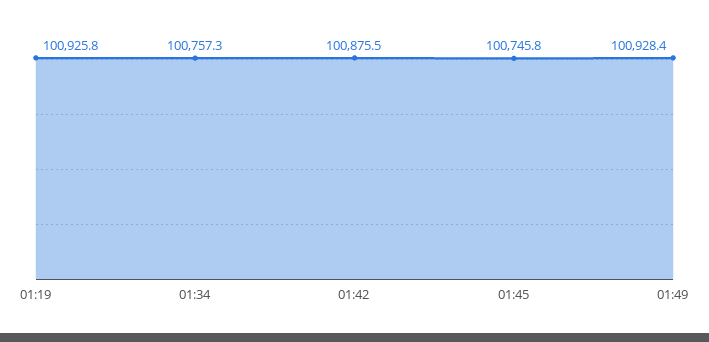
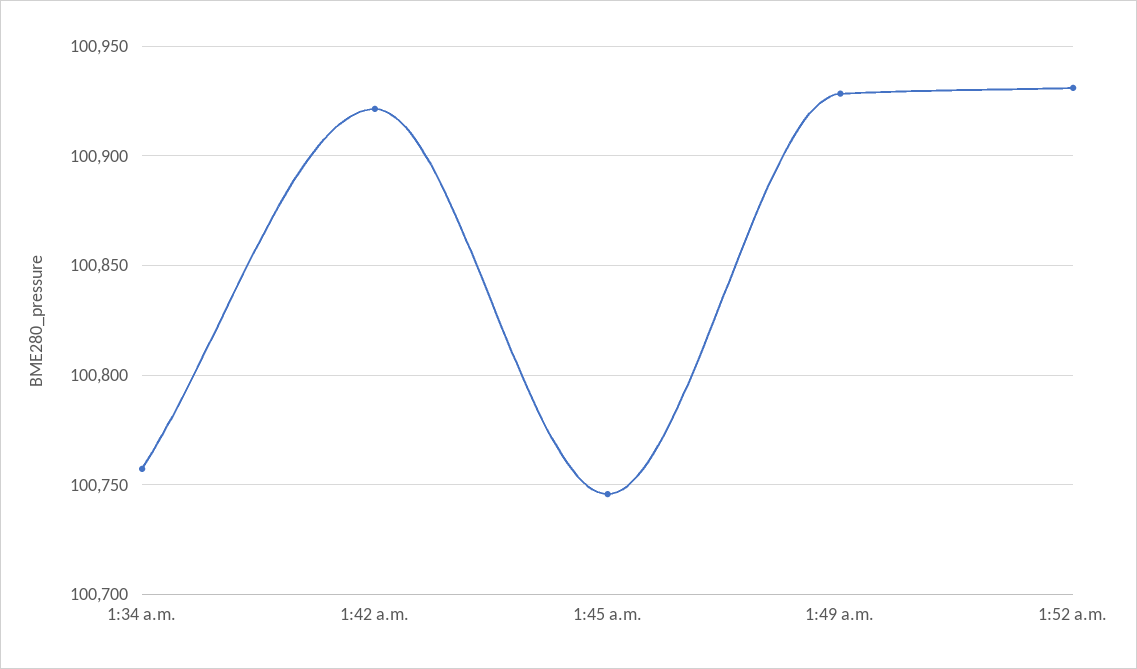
01:19: 100925.8 -> none
01:42: 100875.5 -> 100920
1:52 a.m.: none -> 100930

